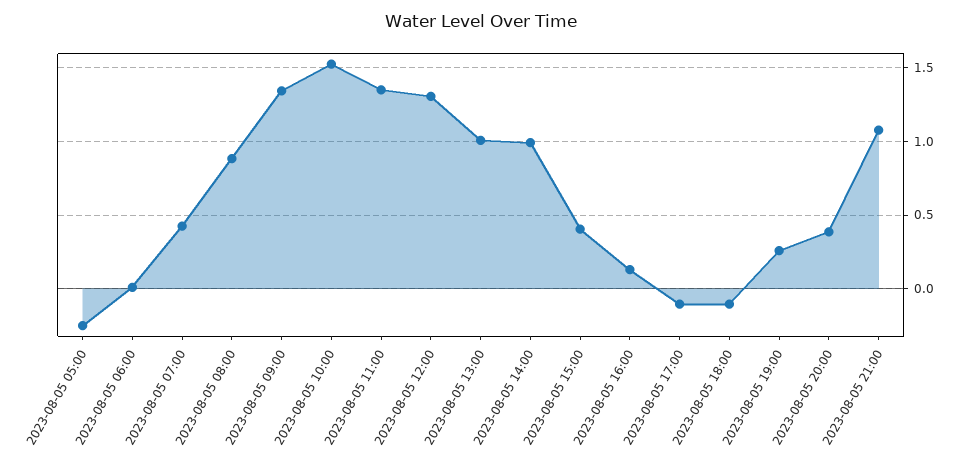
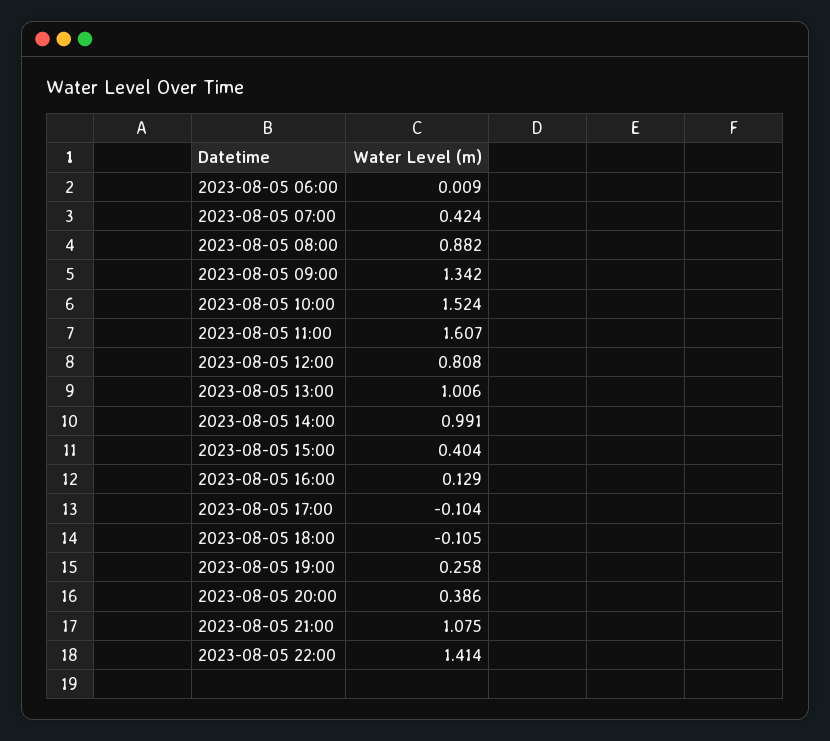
2023-08-05 05:00: -0.25 -> none
2023-08-05 11:00: 1.35 -> 1.607
2023-08-05 12:00: 1.3 -> 0.808
2023-08-05 22:00: none -> 1.414

